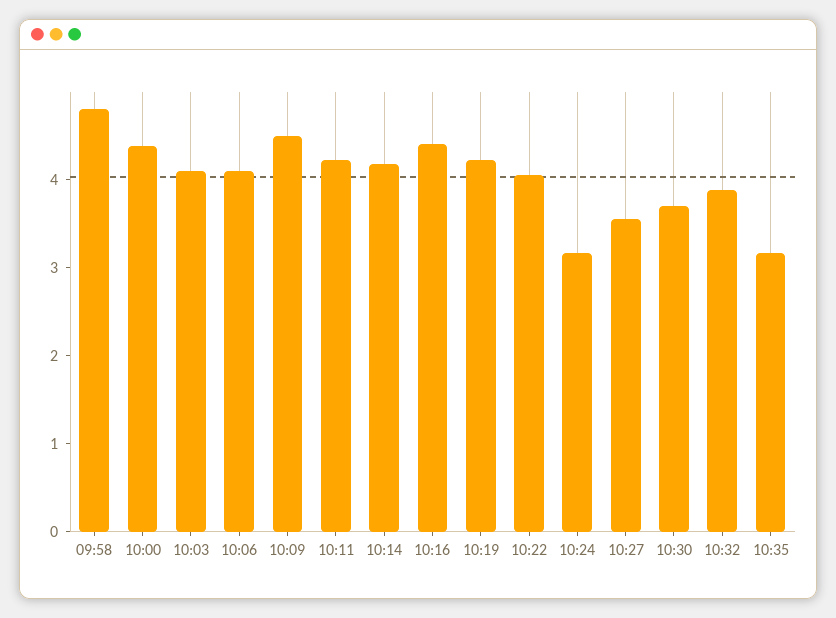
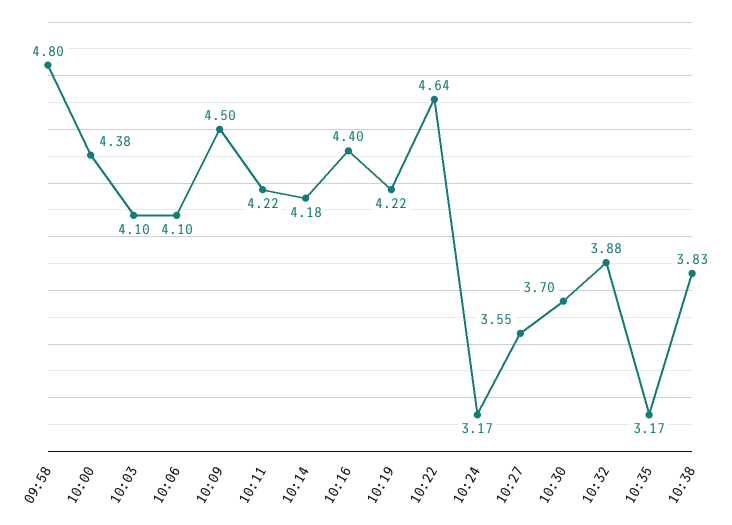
10:22: 4 -> 4.64
10:38: none -> 3.83

